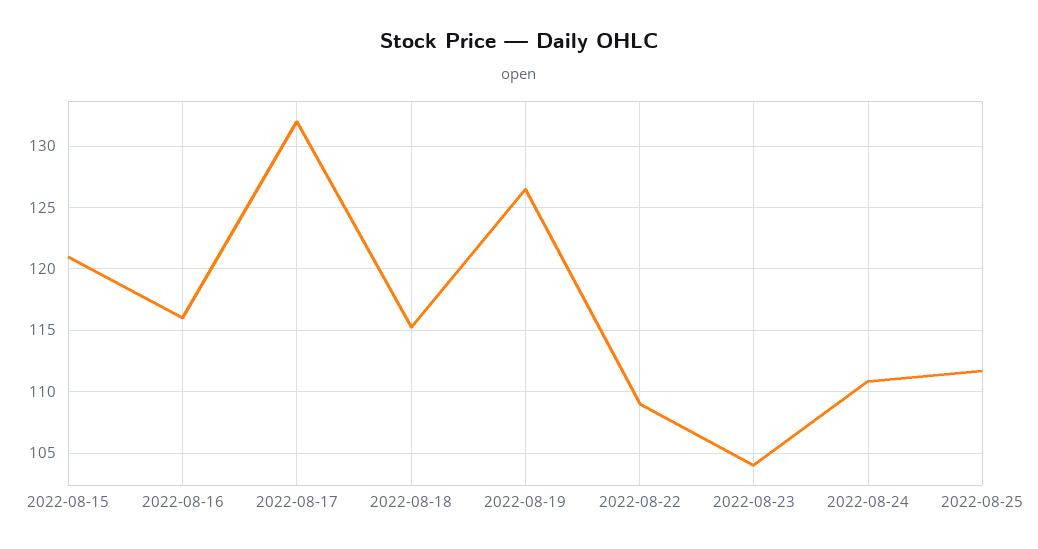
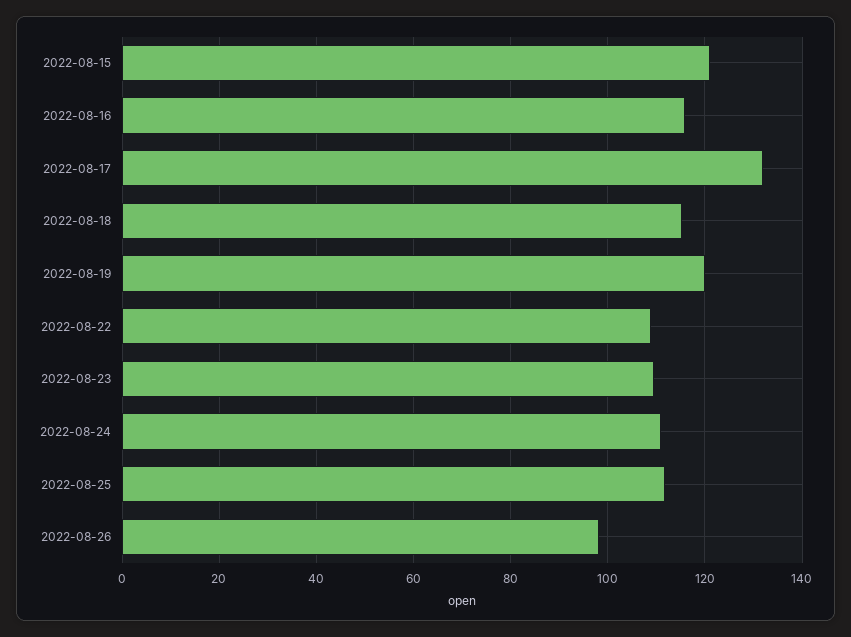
2022-08-19: 126.5 -> 120
2022-08-23: 104 -> 110
2022-08-26: none -> 98

